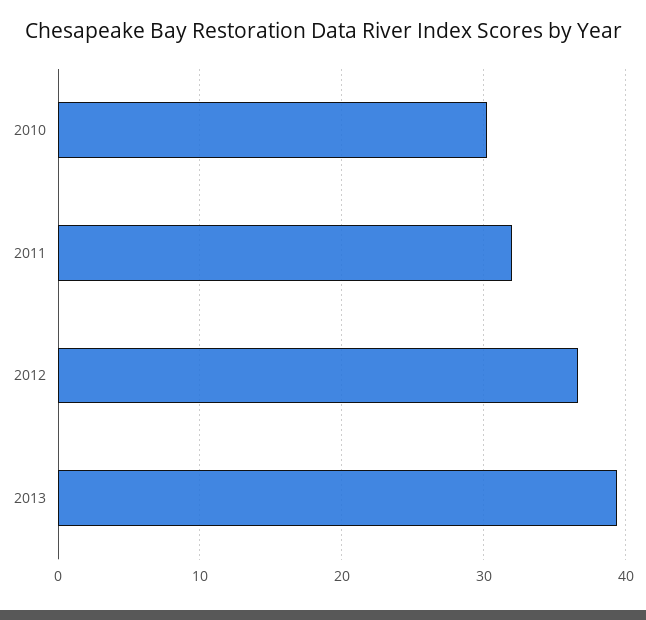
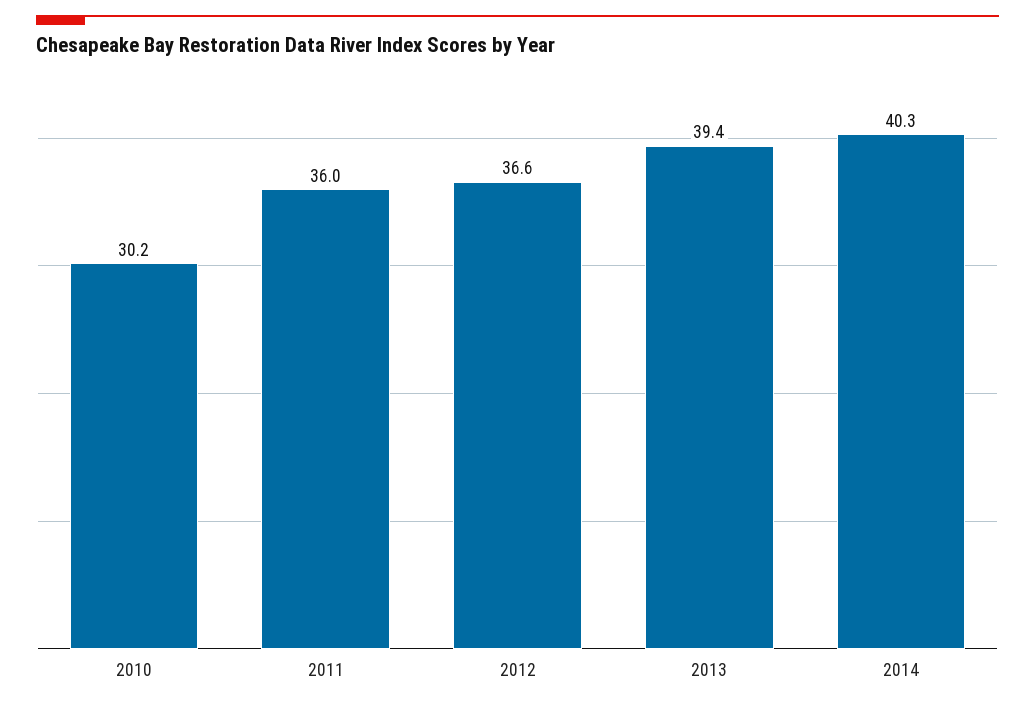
2011: 32 -> 36
2014: none -> 40.3

